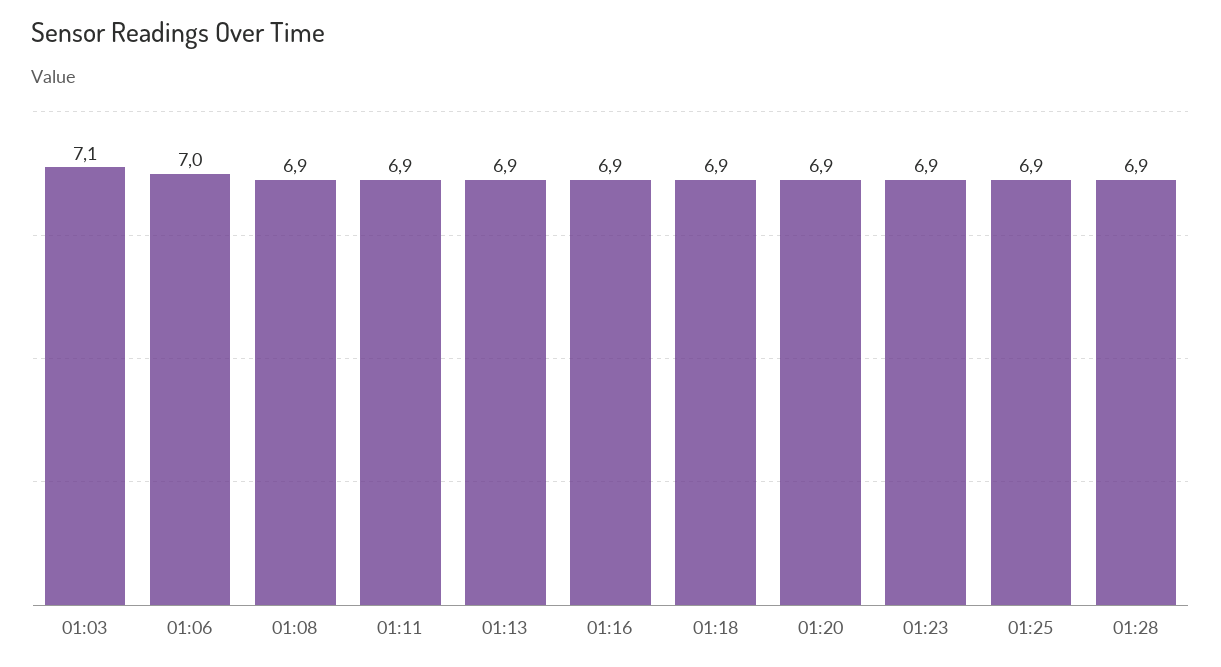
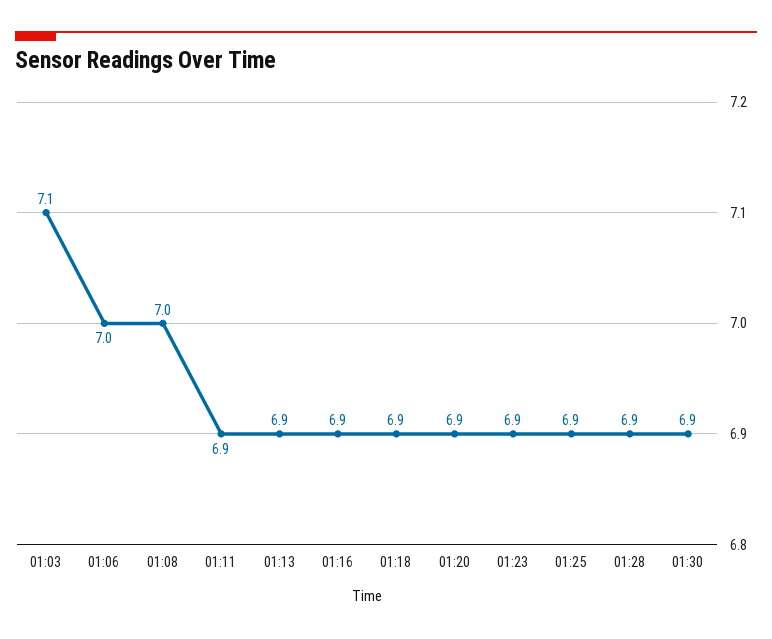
01:08: 6.9 -> 7
01:30: none -> 6.9

